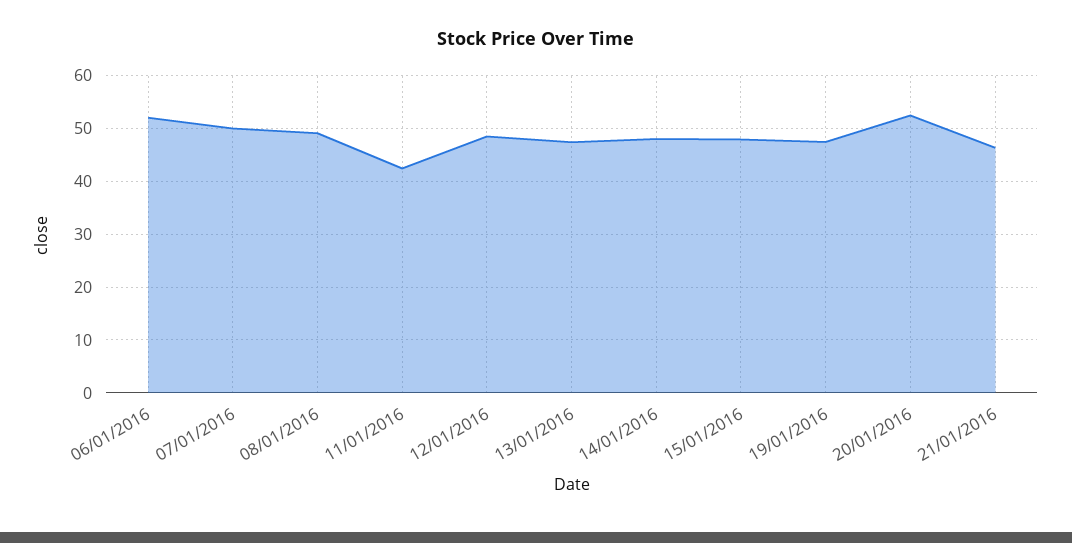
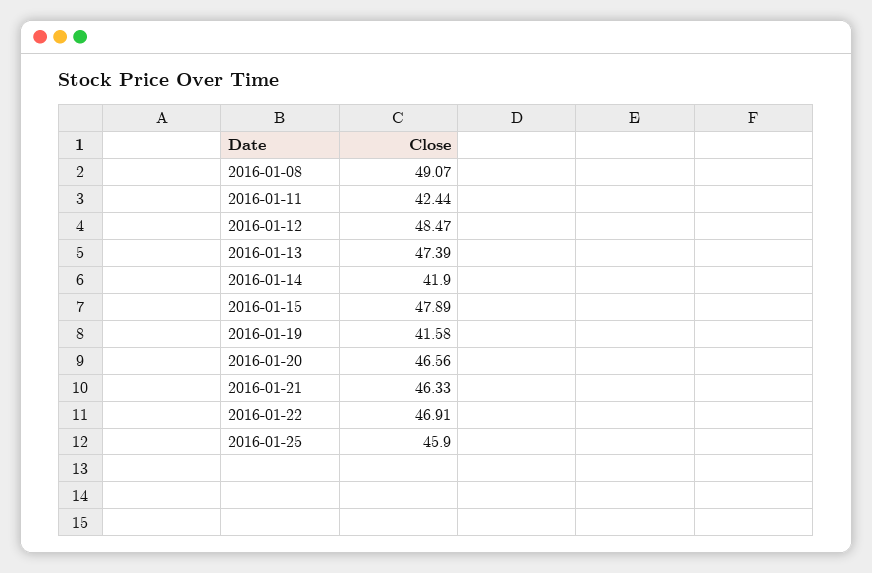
06/01/2016: 52 -> none
07/01/2016: 50 -> none
14/01/2016: 48 -> 41.9
19/01/2016: 48 -> 41.58
20/01/2016: 52 -> 46.56
2016-01-22: none -> 46.91
2016-01-25: none -> 45.9

